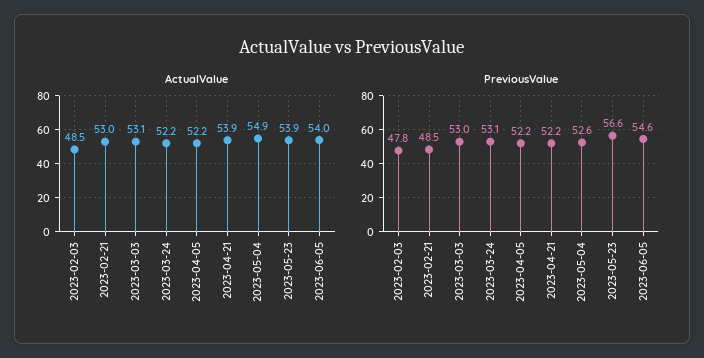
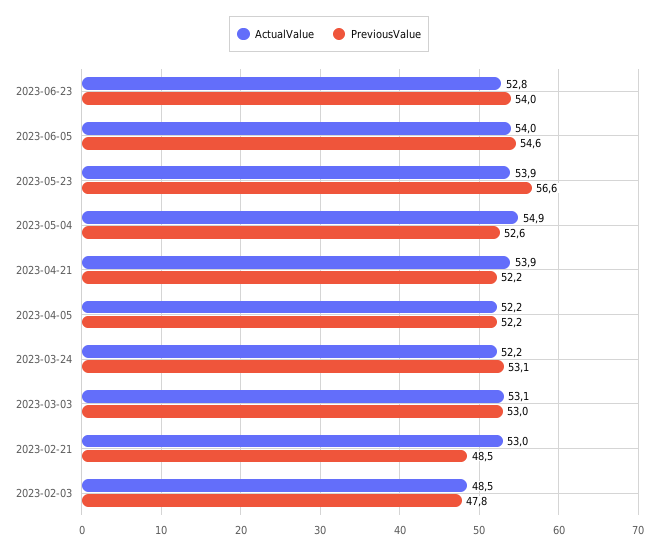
ActualValue, 2023-06-23: none -> 52.8
PreviousValue, 2023-06-23: none -> 54

